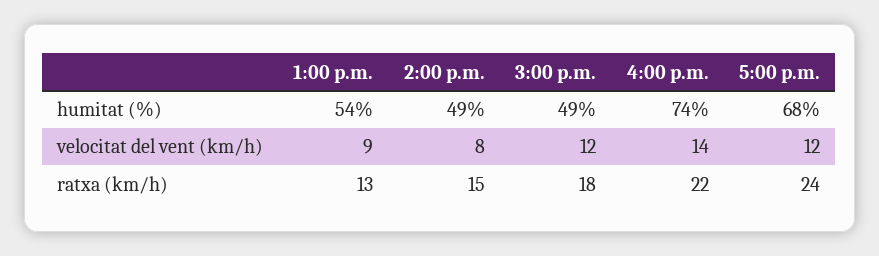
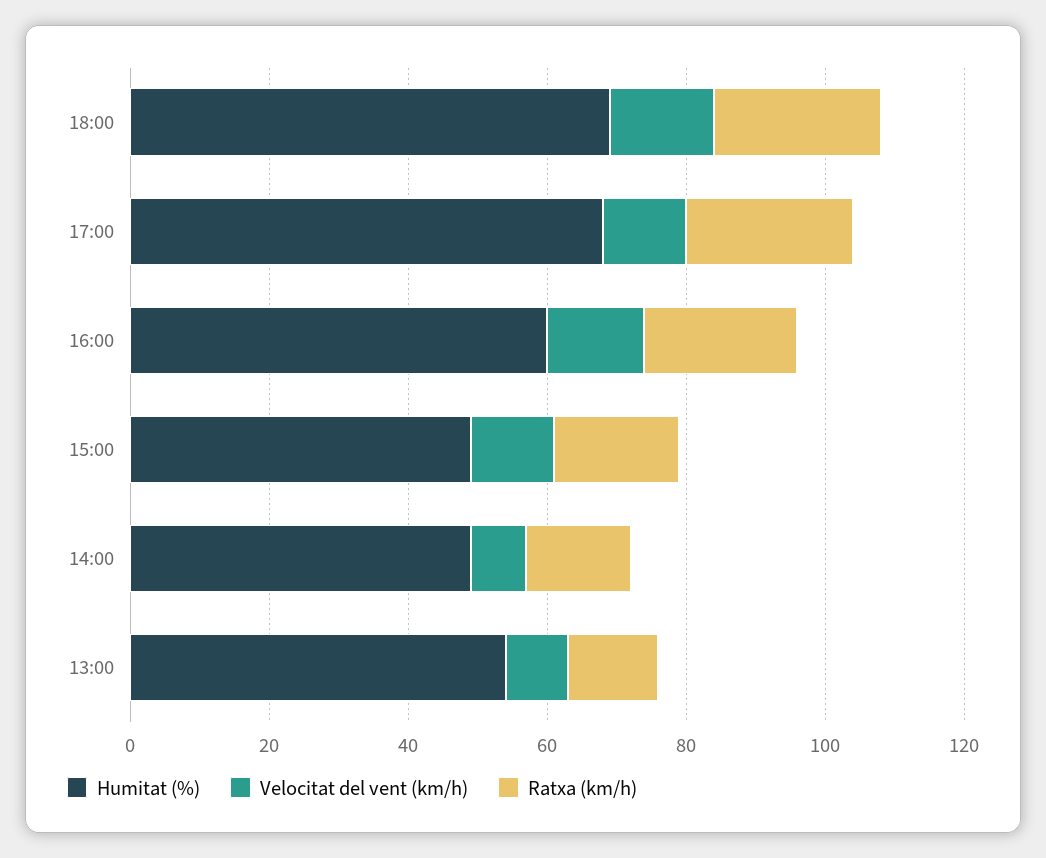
humitat (%), 4:00 p.m.: 74 -> 60
humitat (%), 18:00: none -> 70
velocitat del vent (km/h), 18:00: none -> 15
ratxa (km/h), 18:00: none -> 25

